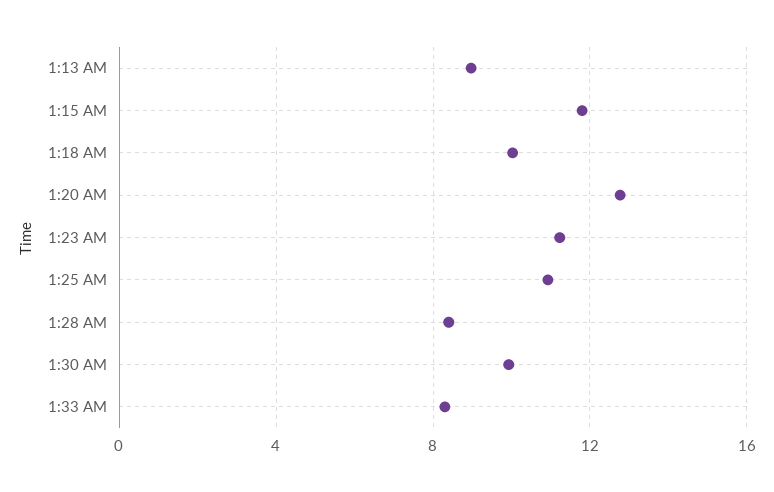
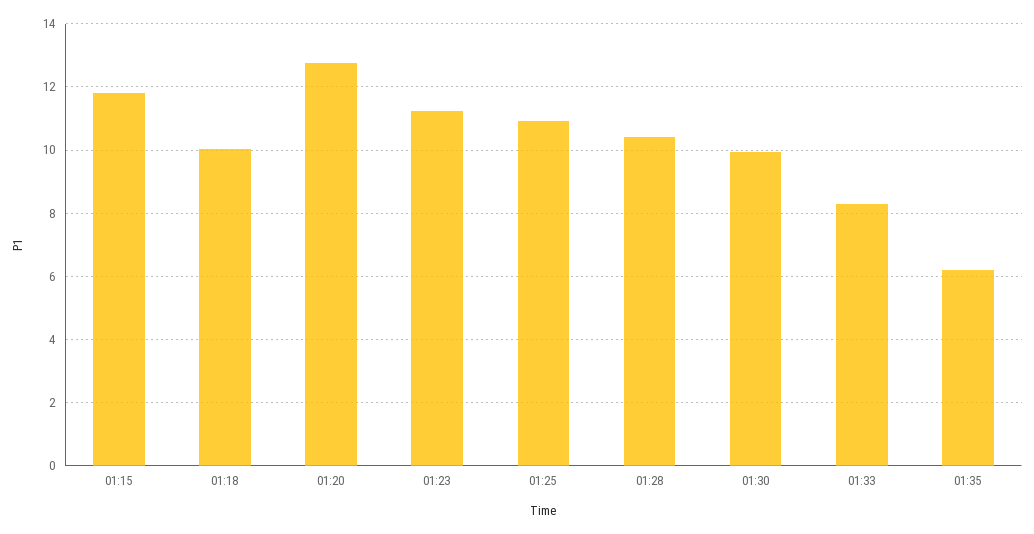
1:13 AM: 9 -> none
1:28 AM: 8.5 -> 10.4
01:35: none -> 6.2

